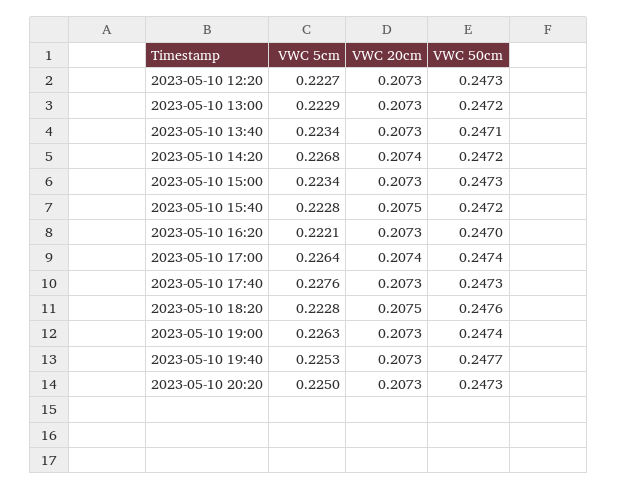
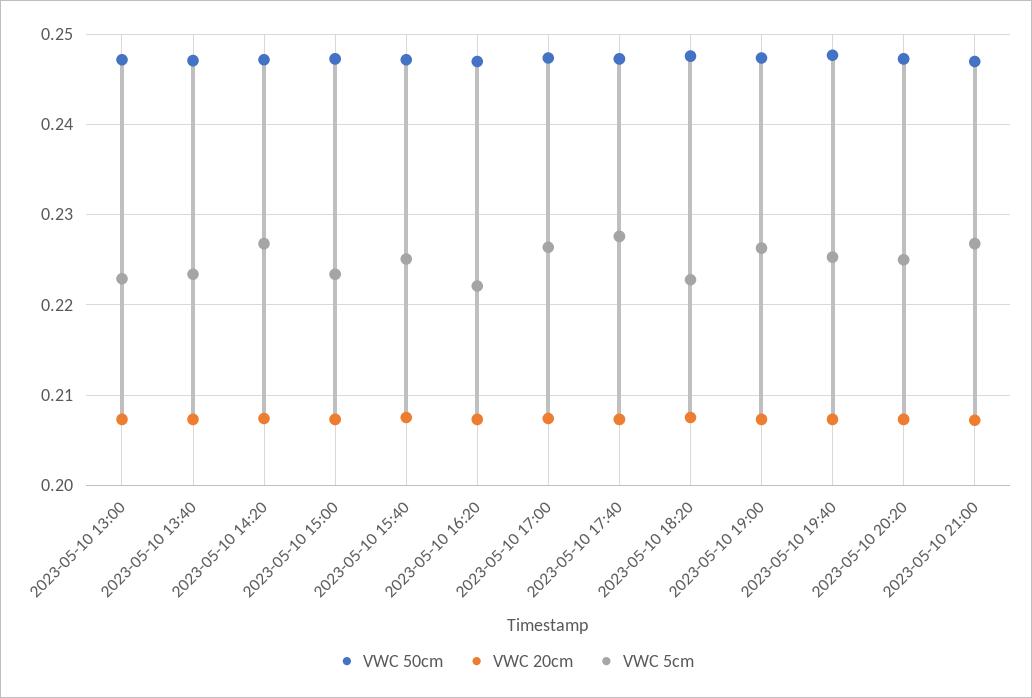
VWC 5cm, 2023-05-10 12:20: 0.2227 -> none
VWC 20cm, 2023-05-10 12:20: 0.2073 -> none
VWC 50cm, 2023-05-10 12:20: 0.2473 -> none
VWC 5cm, 2023-05-10 15:40: 0.2228 -> 0.225
VWC 50cm, 2023-05-10 21:00: none -> 0.247
VWC 20cm, 2023-05-10 21:00: none -> 0.207
VWC 5cm, 2023-05-10 21:00: none -> 0.227

